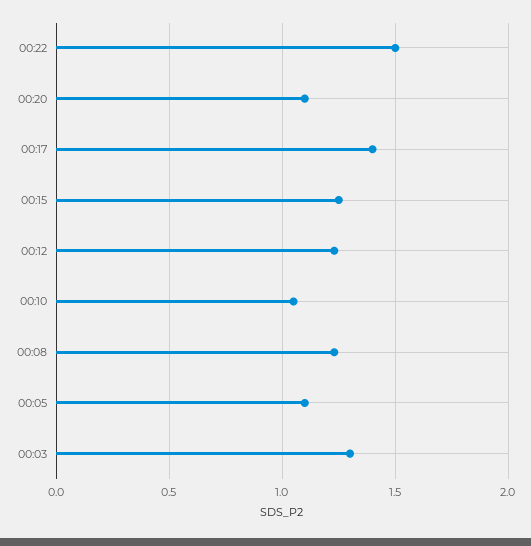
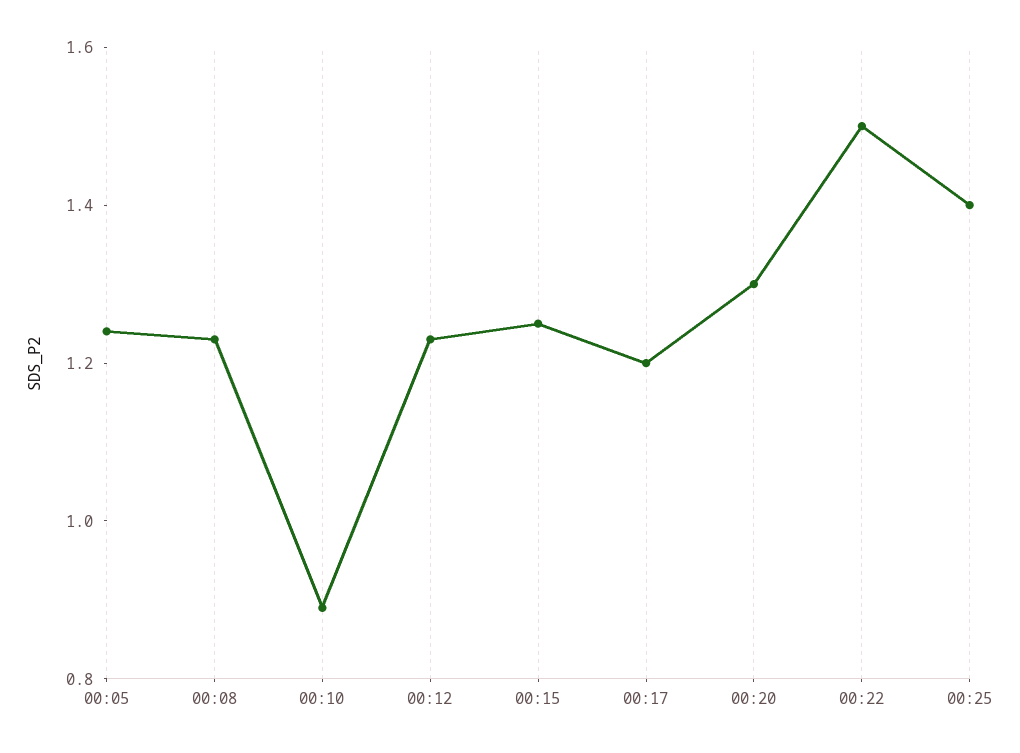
00:20: 1.1 -> 1.3
00:17: 1.4 -> 1.2
00:10: 1.05 -> 0.9
00:05: 1.1 -> 1.25
00:03: 1.3 -> none
00:25: none -> 1.4

